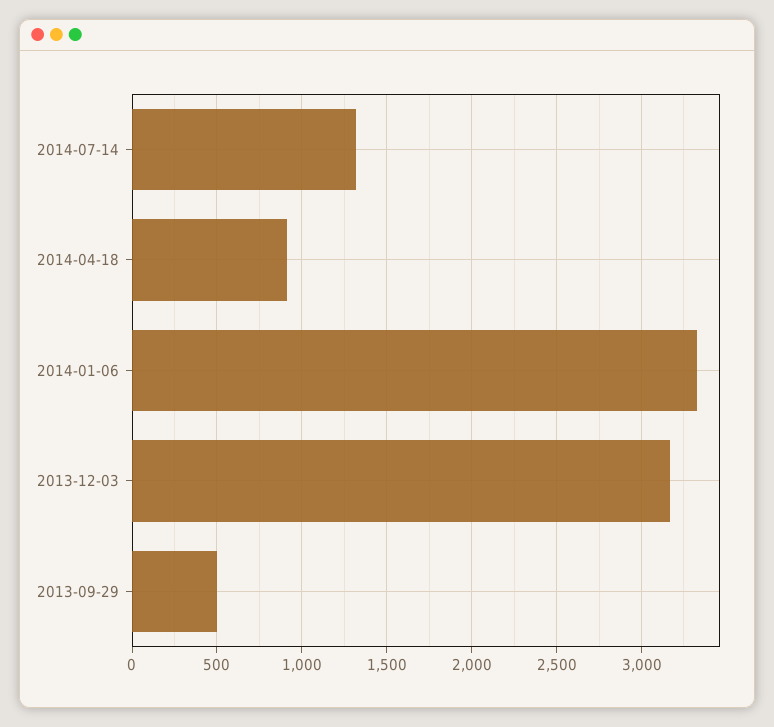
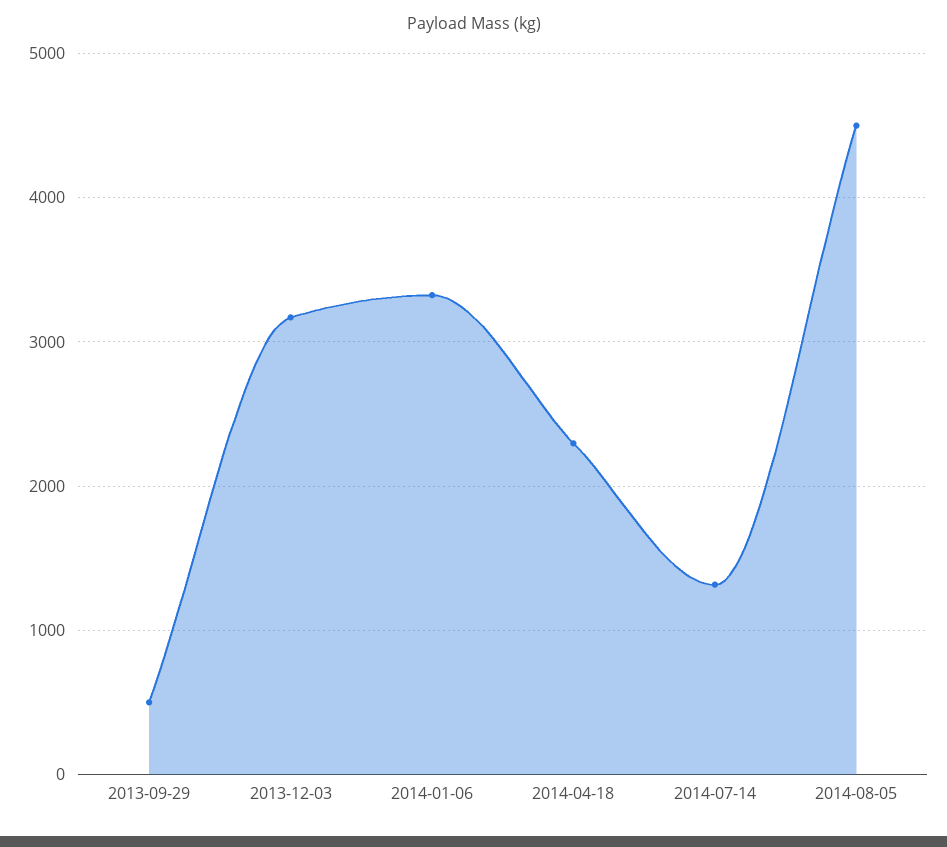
2014-04-18: 900 -> 2300
2014-08-05: none -> 4500

